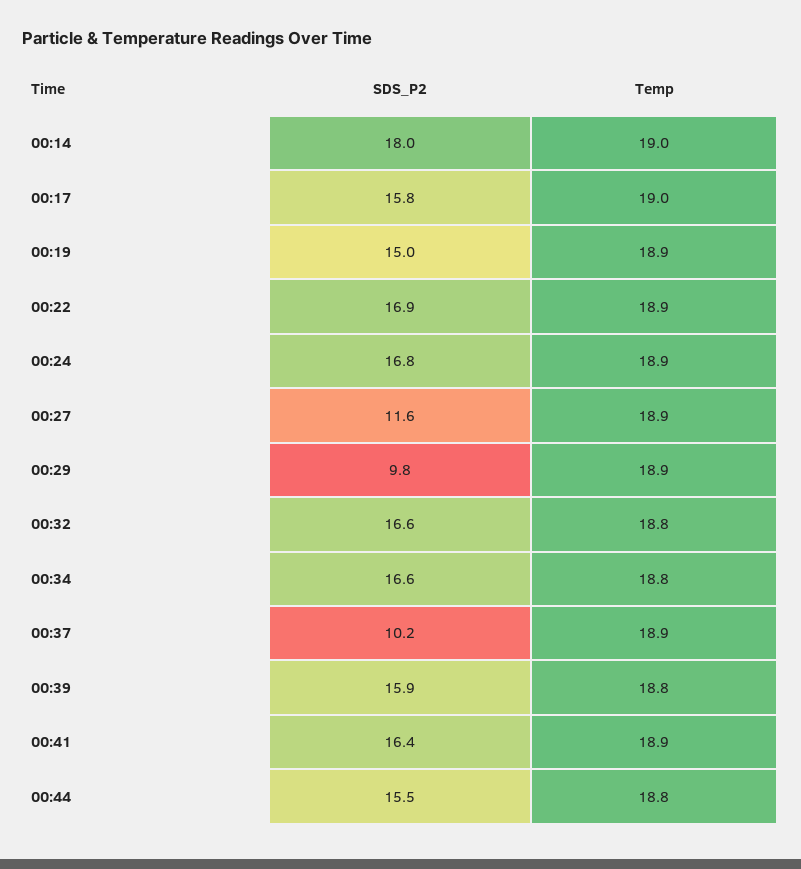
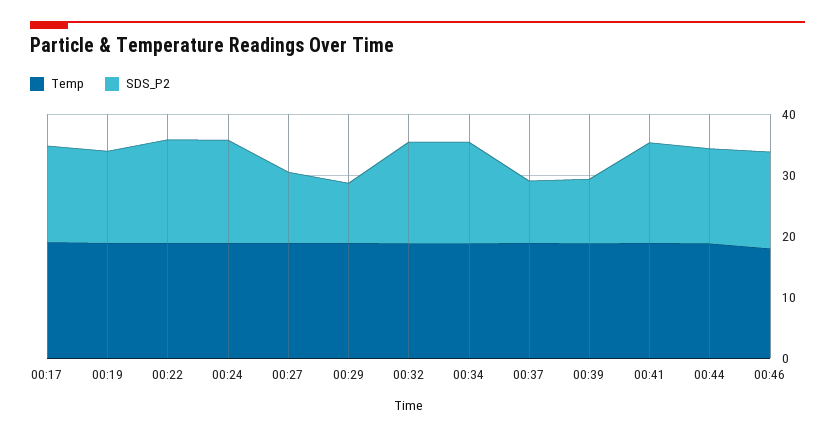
SDS_P2, 00:14: 18 -> none
Temp, 00:14: 19 -> none
SDS_P2, 00:39: 15.9 -> 10
Temp, 00:46: none -> 18
SDS_P2, 00:46: none -> 16

